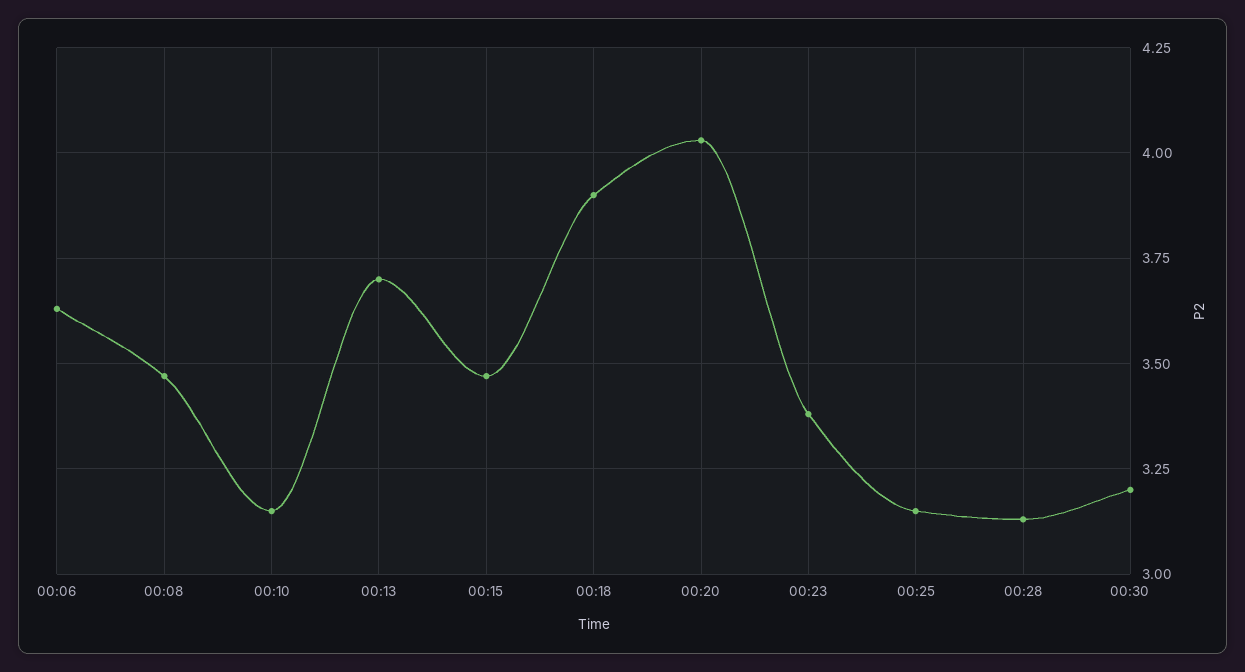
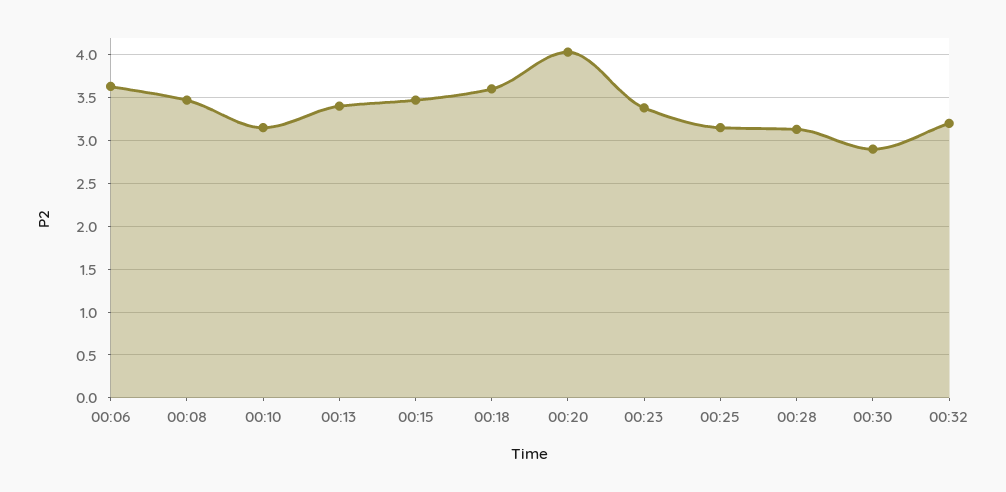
00:13: 3.7 -> 3.4
00:18: 3.9 -> 3.6
00:30: 3.2 -> 2.9
00:32: none -> 3.2

